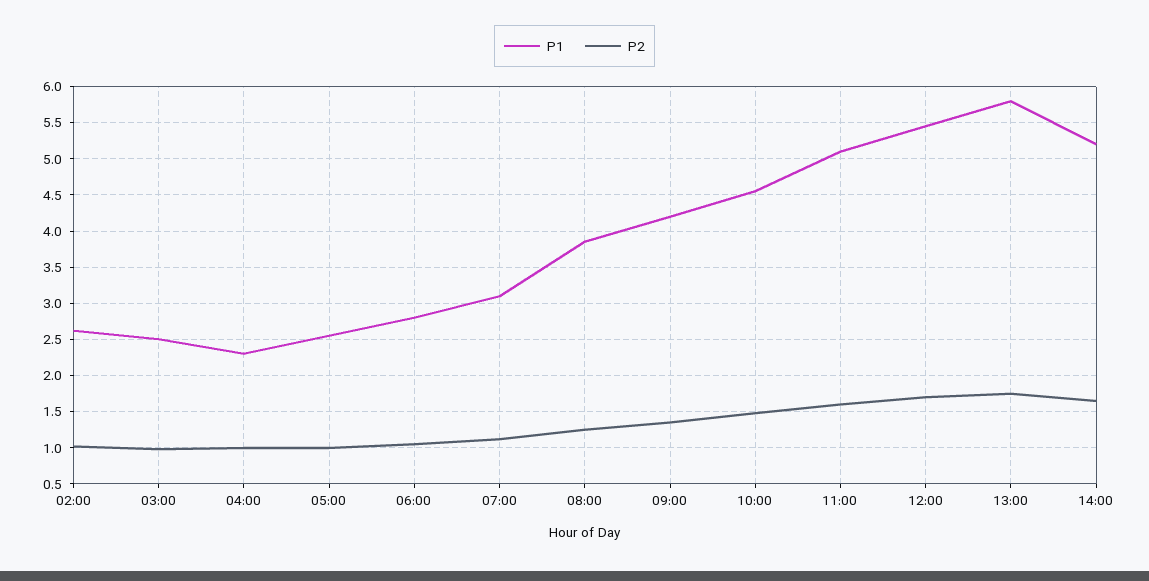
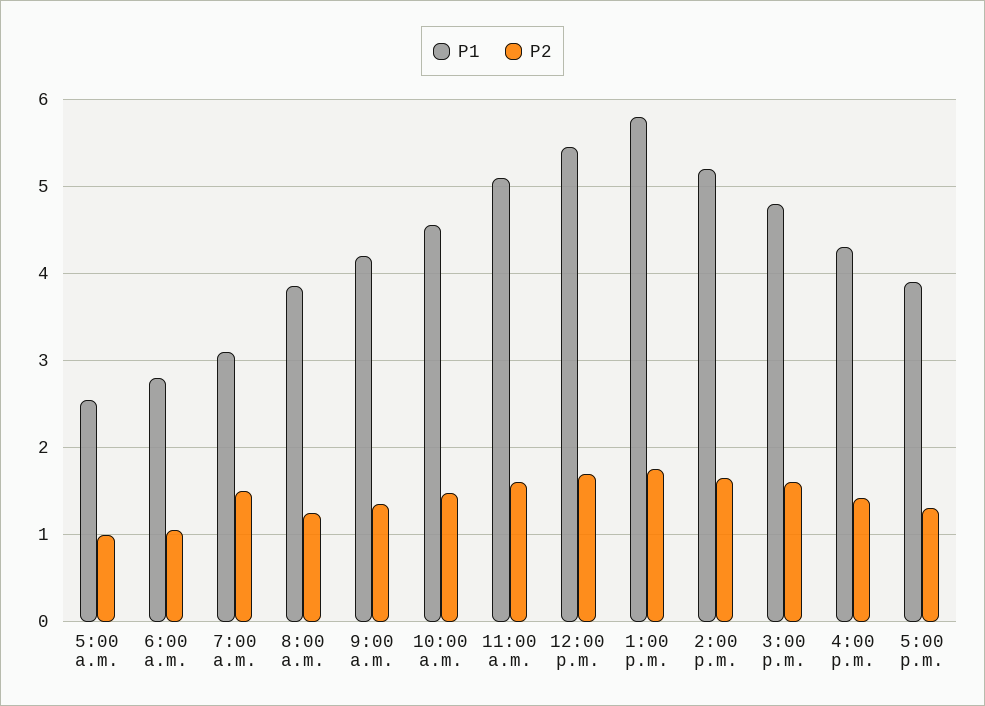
P1, 02:00: 2.6 -> none
P2, 02:00: 1 -> none
P1, 03:00: 2.5 -> none
P2, 03:00: 1 -> none
P1, 04:00: 2.3 -> none
P2, 04:00: 1 -> none
P2, 07:00: 1.1 -> 1.5
P1, 3:00 p.m.: none -> 4.8
P2, 3:00 p.m.: none -> 1.6
P1, 4:00 p.m.: none -> 4.3
P2, 4:00 p.m.: none -> 1.4
P1, 5:00 p.m.: none -> 3.9
P2, 5:00 p.m.: none -> 1.3

